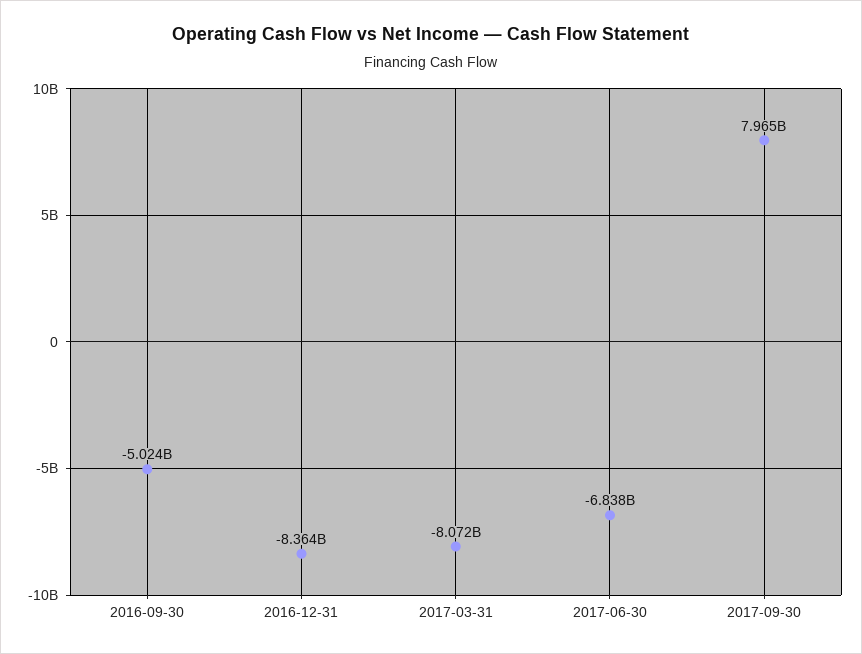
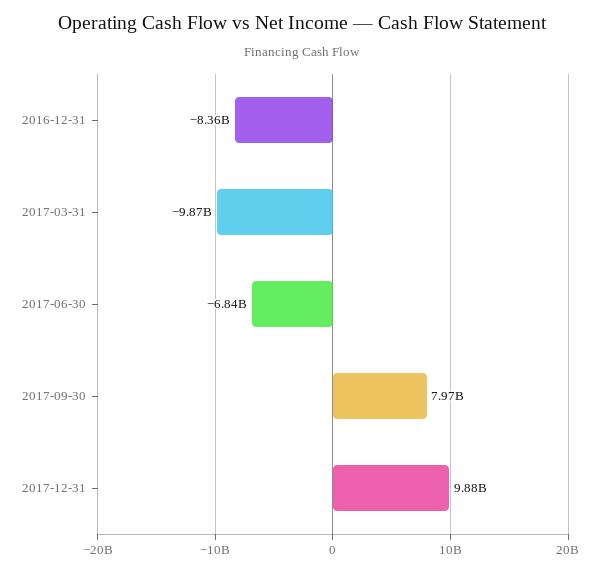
2016-09-30: -5024000000 -> none
2017-03-31: -8072000000 -> -9870000000
2017-12-31: none -> 9880000000

